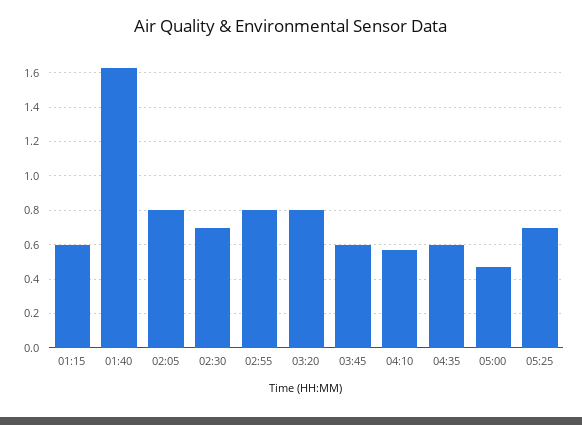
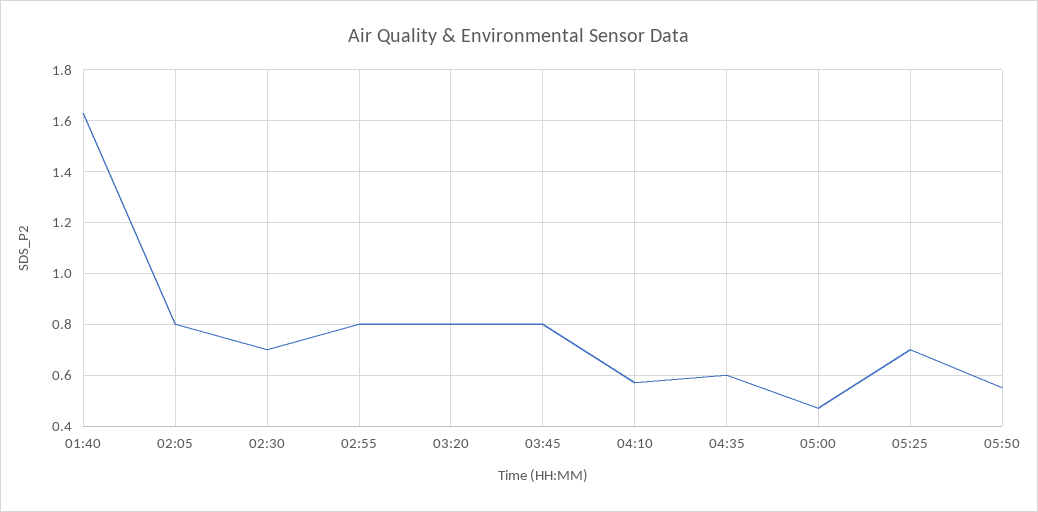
01:15: 0.6 -> none
03:45: 0.6 -> 0.8
05:50: none -> 0.55

